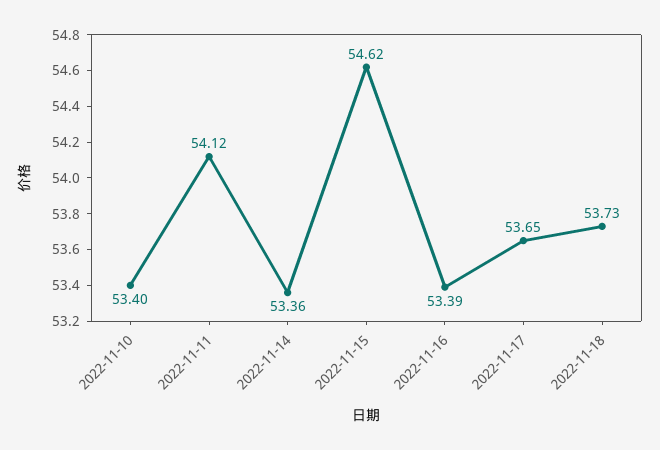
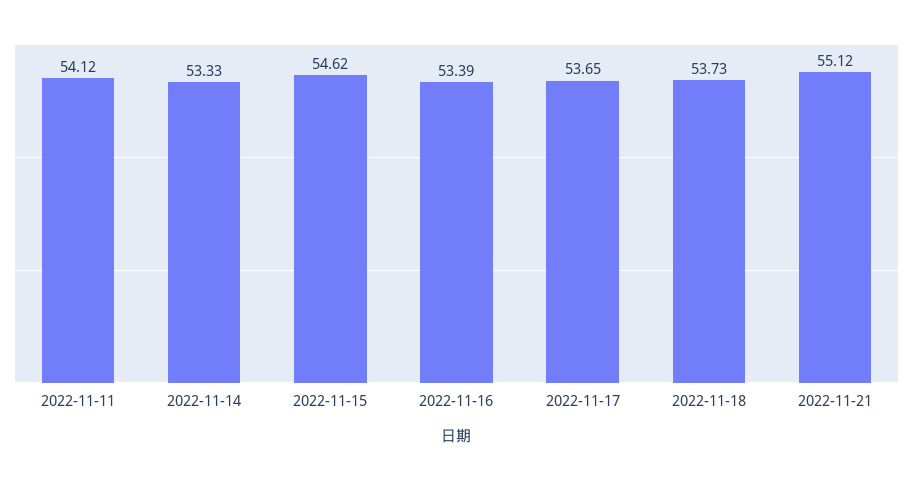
2022-11-10: 53.4 -> none
2022-11-14: 53.36 -> 53.33
2022-11-21: none -> 55.12

